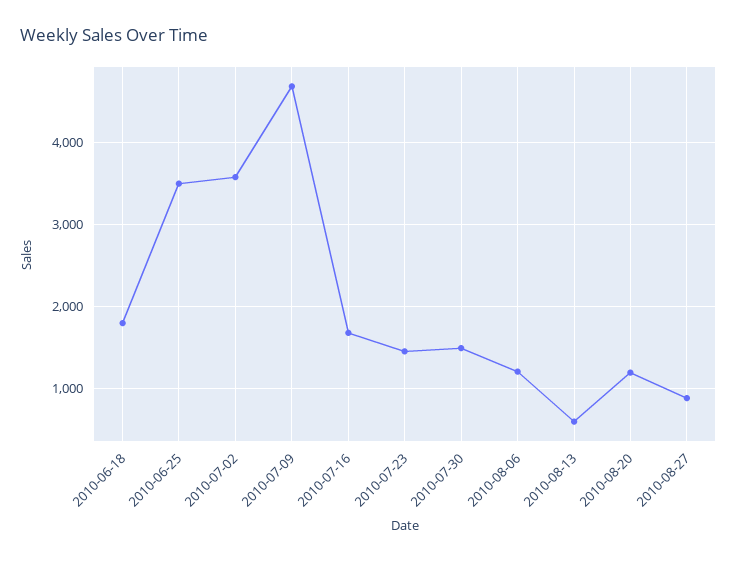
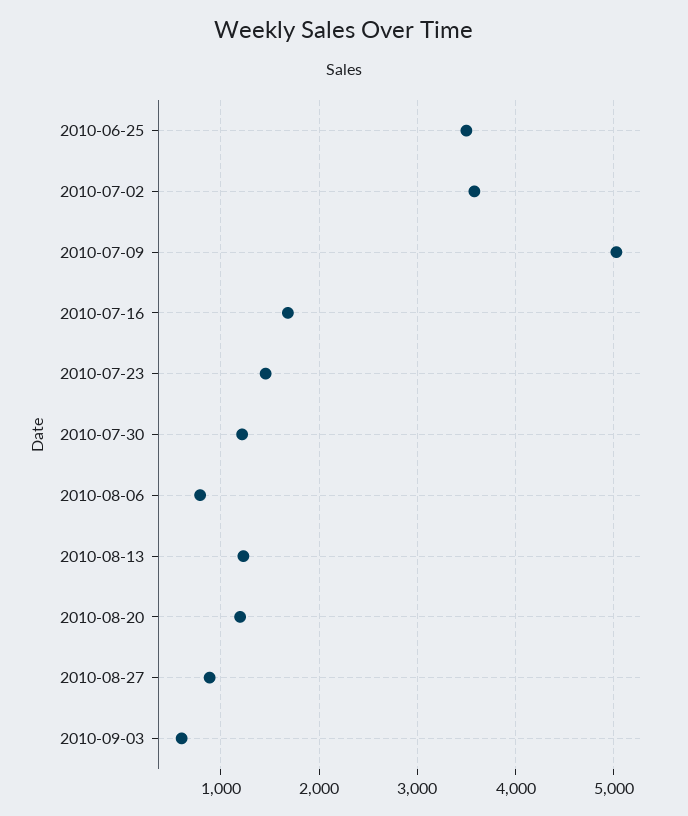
2010-06-18: 1800 -> none
2010-07-09: 4700 -> 5000
2010-07-30: 1500 -> 1200
2010-08-06: 1200 -> 800
2010-08-13: 600 -> 1200
2010-09-03: none -> 600

